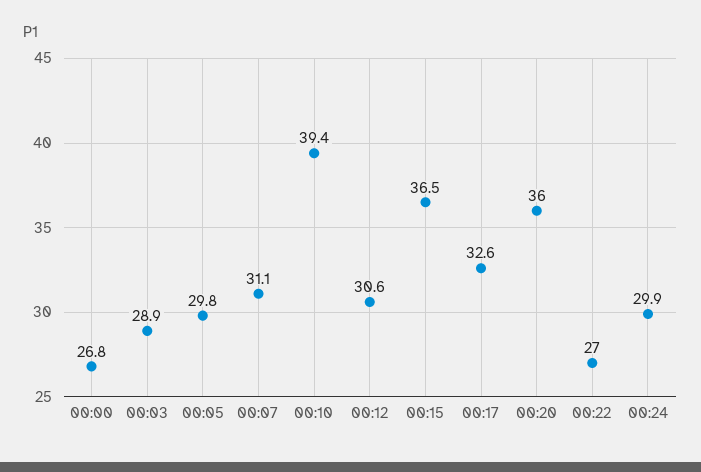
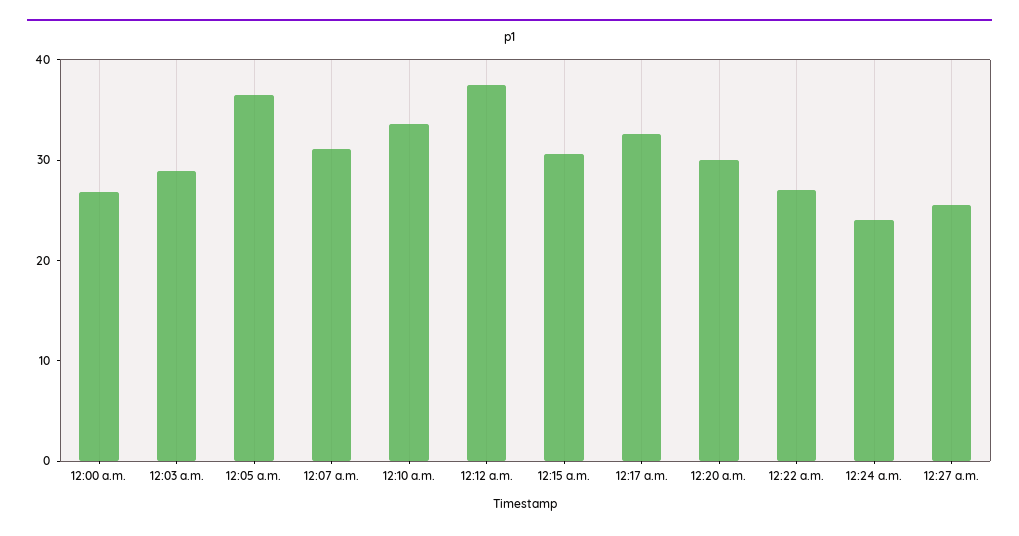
00:05: 29.8 -> 36
00:10: 39.4 -> 34
00:12: 30.6 -> 38
00:15: 36.5 -> 30
00:20: 36 -> 30
00:24: 29.9 -> 24
12:27 a.m.: none -> 26

